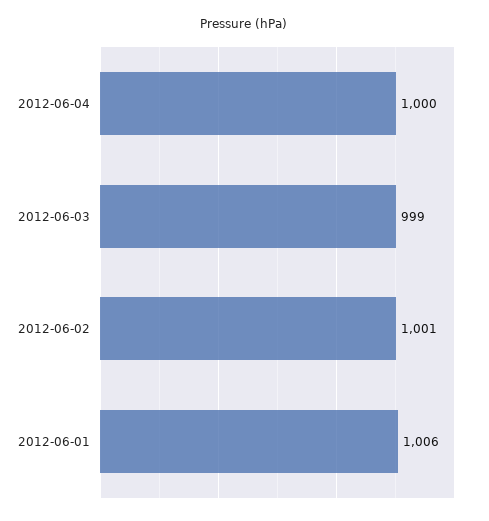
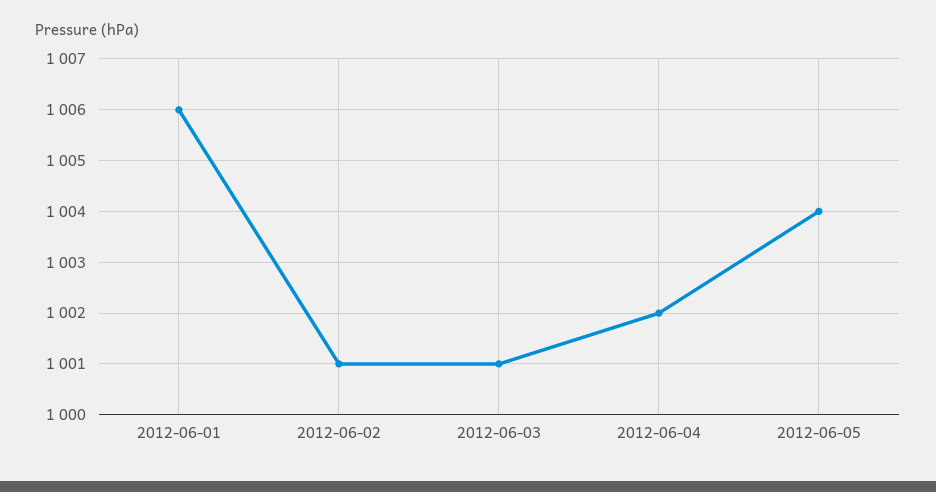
2012-06-04: 1000 -> 1002
2012-06-03: 999 -> 1001
2012-06-05: none -> 1004

